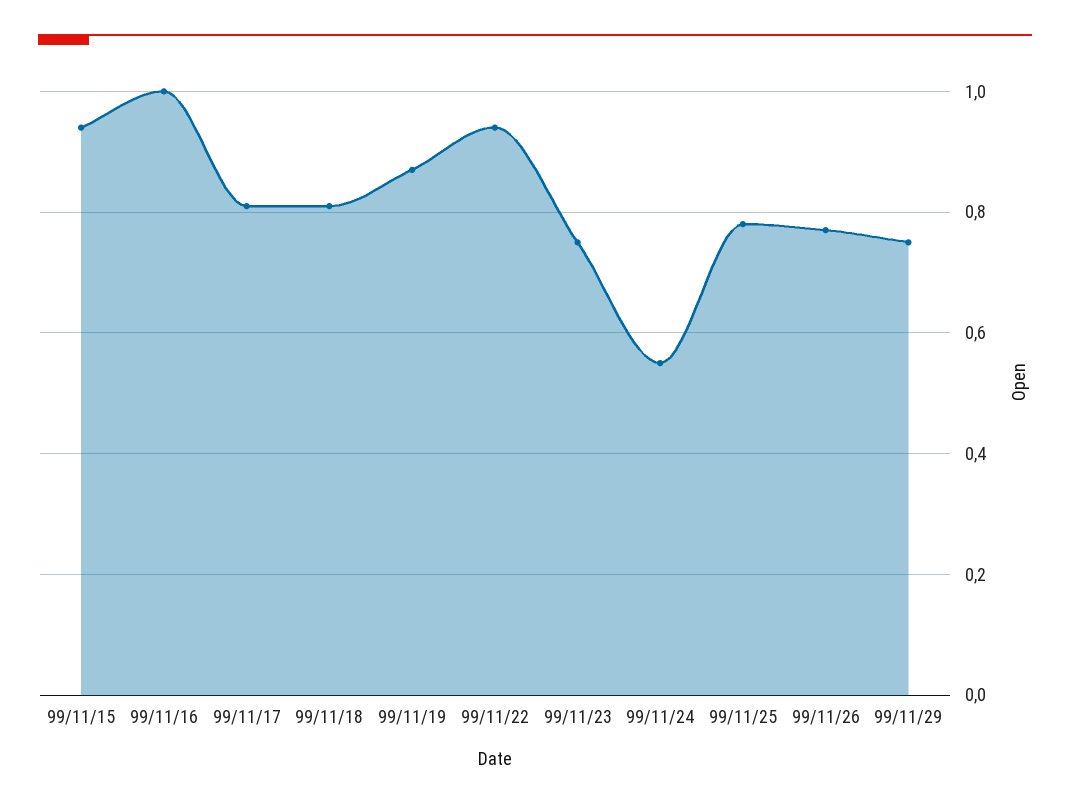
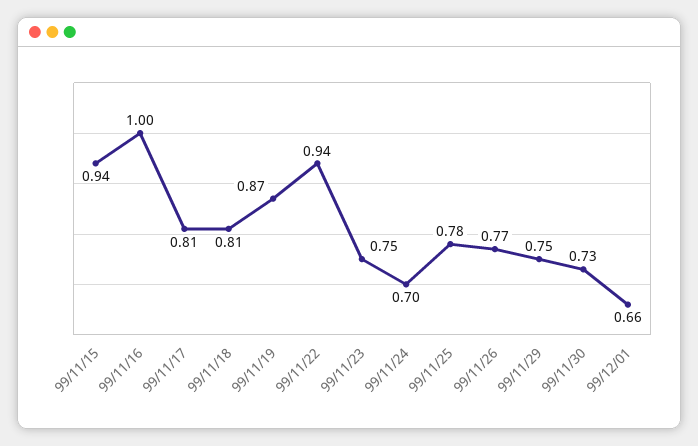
99/11/24: 0.55 -> 0.7
99/11/30: none -> 0.73
99/12/01: none -> 0.66

